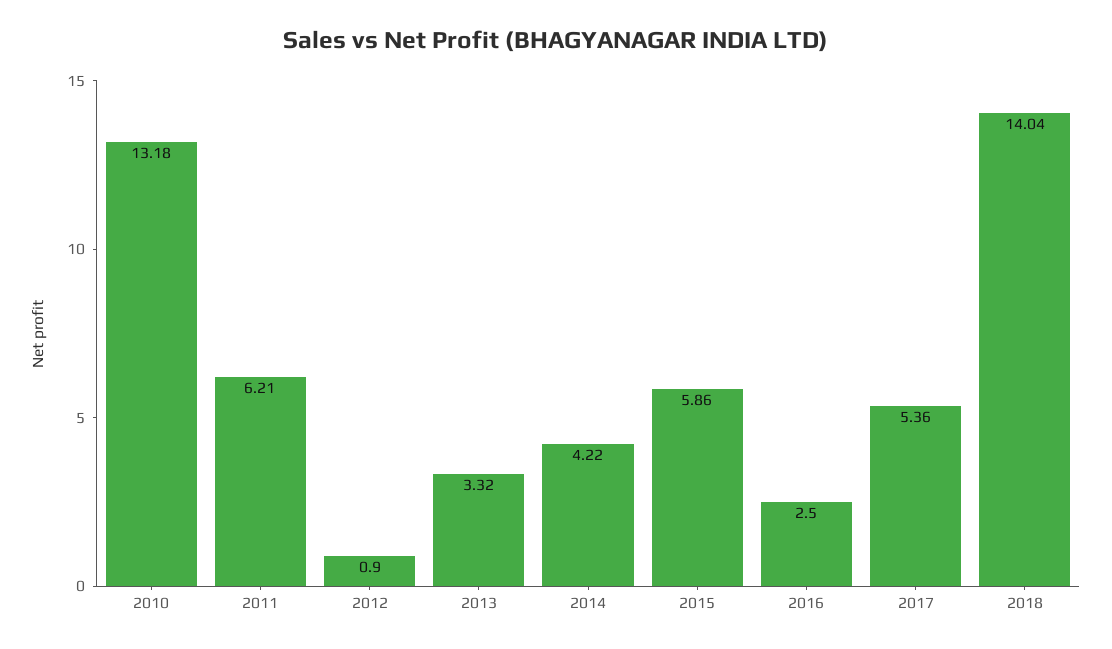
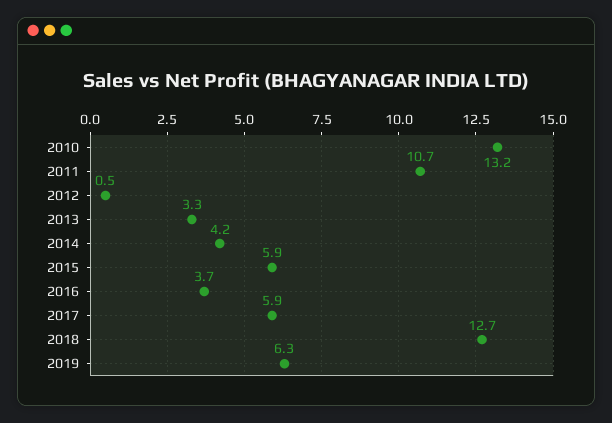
2011: 6.21 -> 10.7
2012: 0.9 -> 0.5
2016: 2.5 -> 3.7
2017: 5.36 -> 5.9
2018: 14.04 -> 12.7
2019: none -> 6.3

